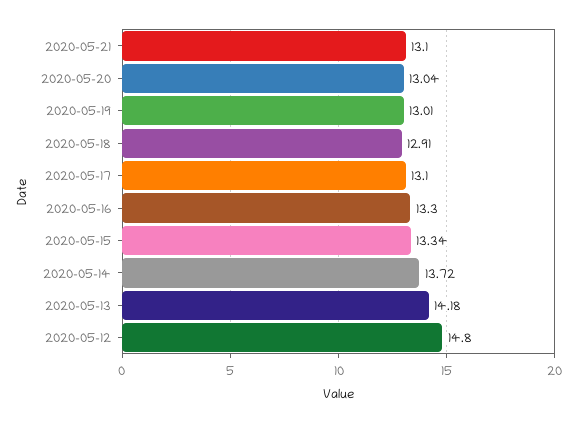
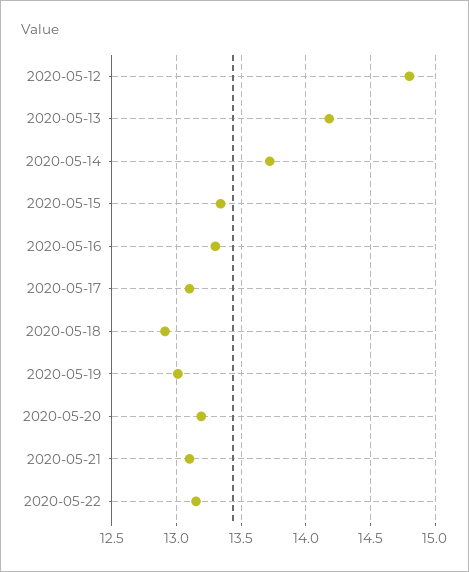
2020-05-20: 13.04 -> 13.2
2020-05-22: none -> 13.15

